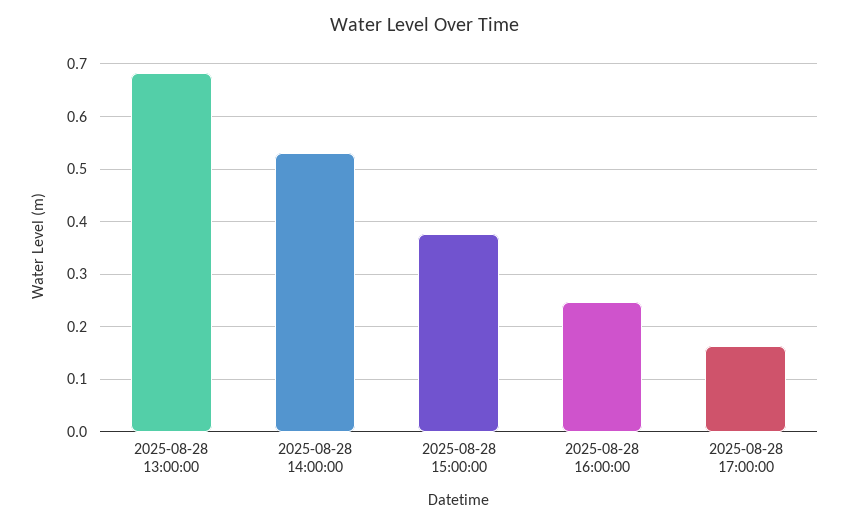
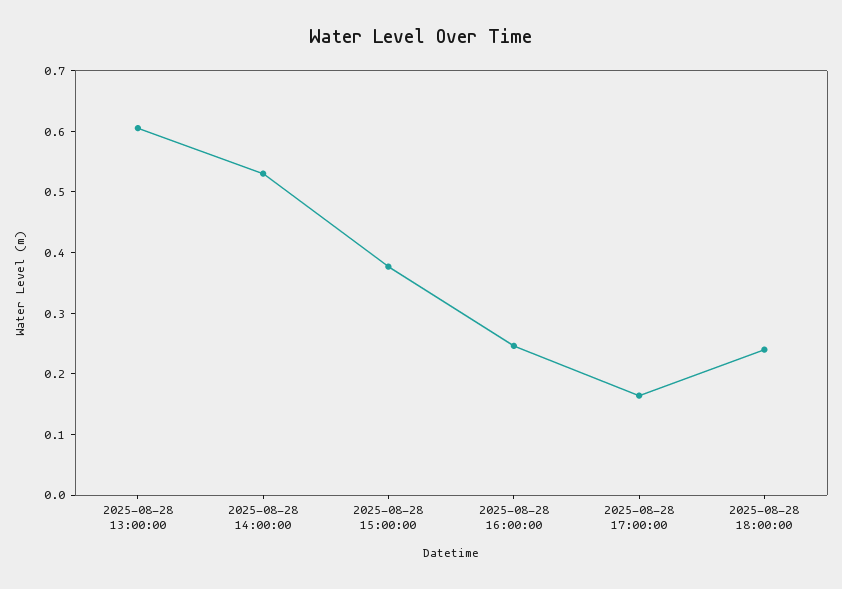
2025-08-28 13:00:00: 0.68 -> 0.6
2025-08-28 18:00:00: none -> 0.24

